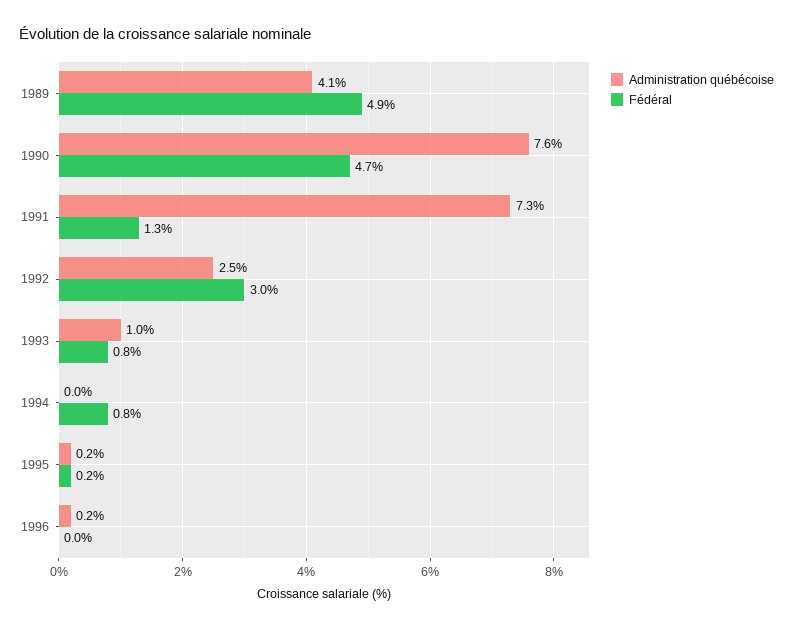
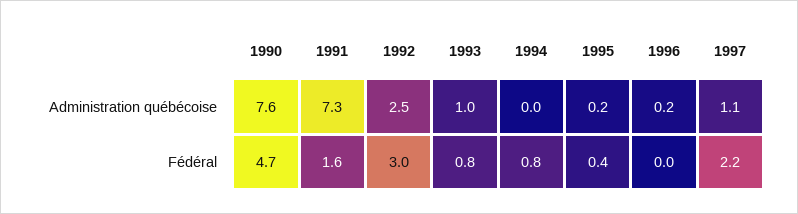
Administration québécoise, 1989: 4.1 -> none
Fédéral, 1989: 4.9 -> none
Fédéral, 1991: 1.3 -> 1.6
Fédéral, 1995: 0.2 -> 0.4
Administration québécoise, 1997: none -> 1.1
Fédéral, 1997: none -> 2.2

